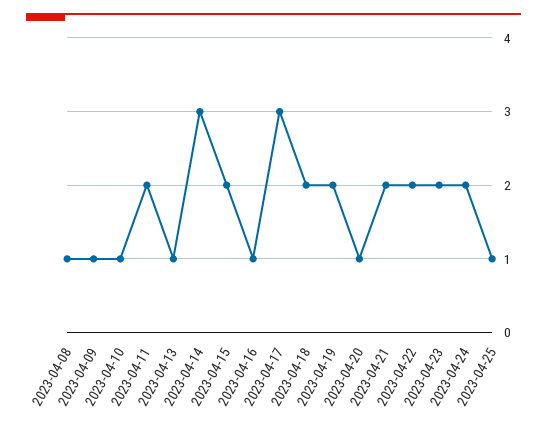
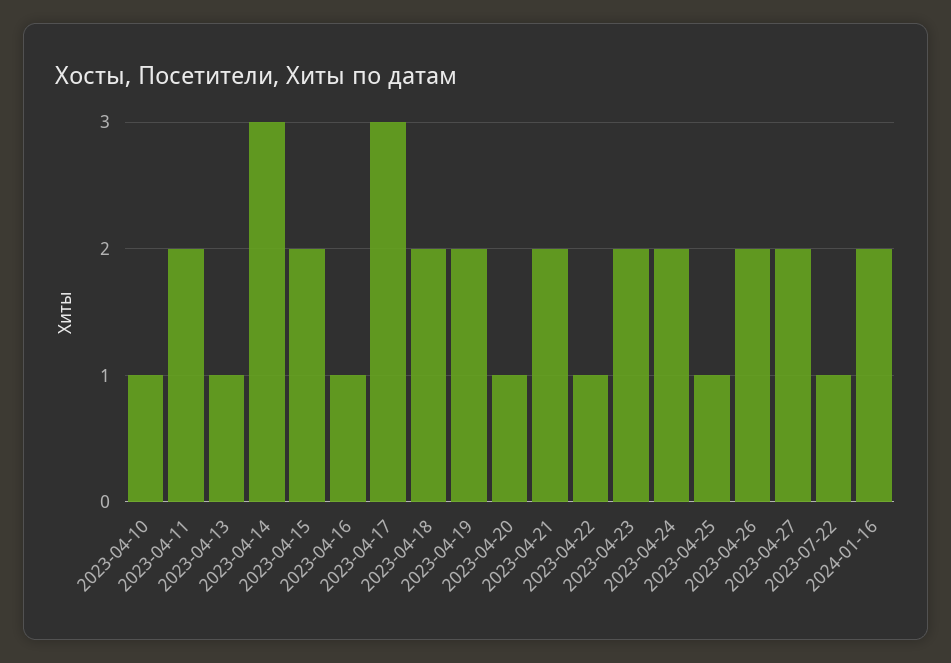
2023-04-08: 1 -> none
2023-04-09: 1 -> none
2023-04-22: 2 -> 1
2023-04-26: none -> 2
2023-04-27: none -> 2
2023-07-22: none -> 1
2024-01-16: none -> 2

